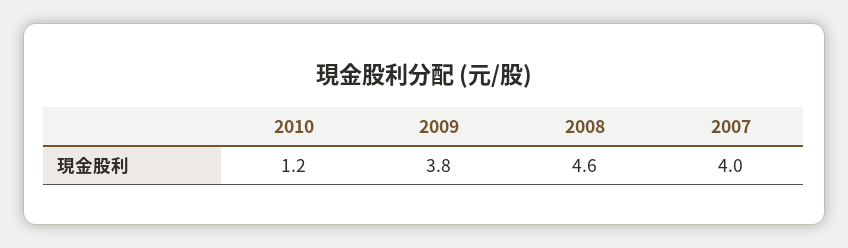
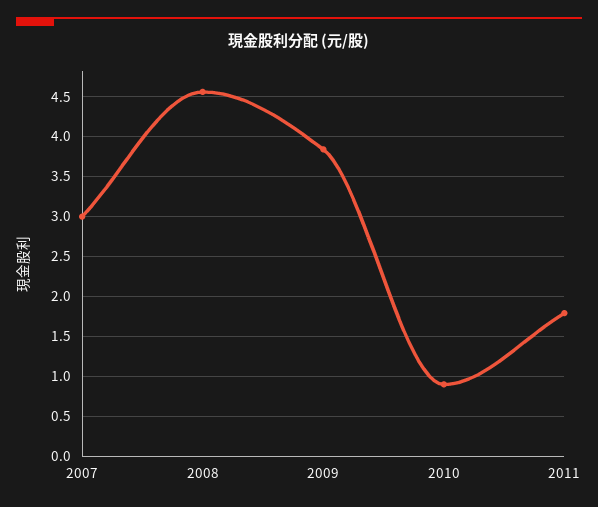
2010: 1.2 -> 0.9
2007: 4 -> 3
2011: none -> 1.8

